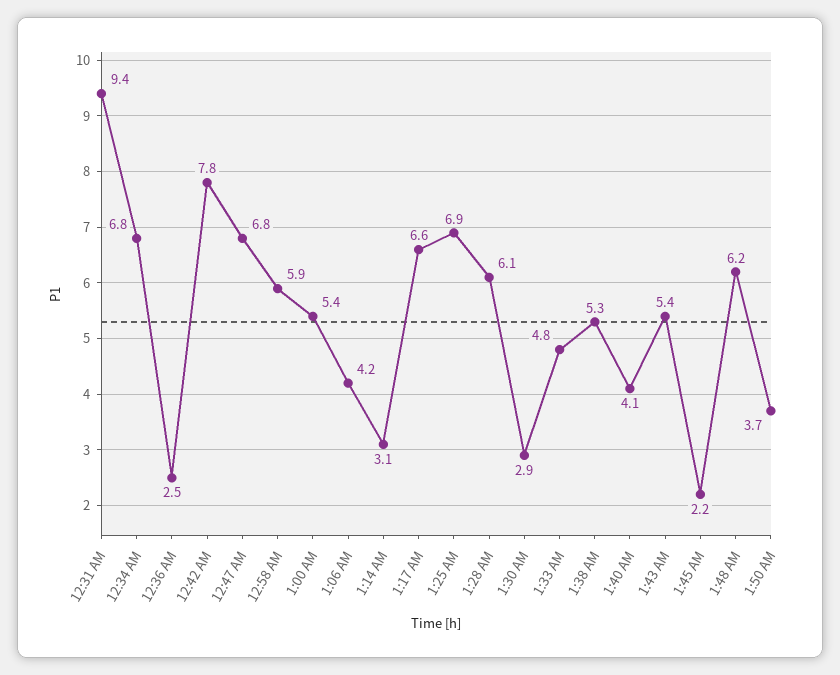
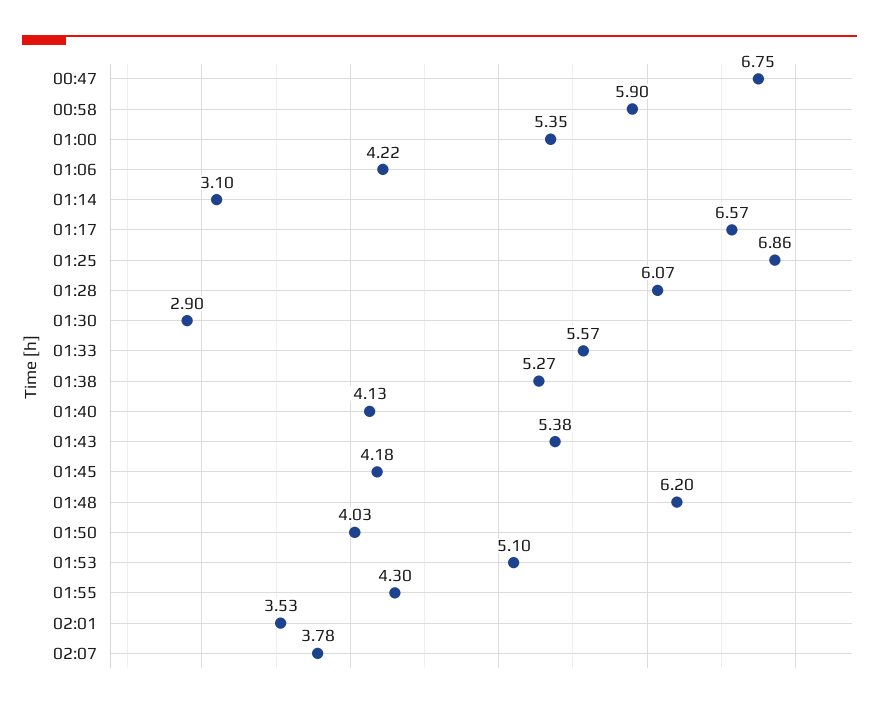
12:31 AM: 9.4 -> none
12:34 AM: 6.8 -> none
12:36 AM: 2.5 -> none
12:42 AM: 7.8 -> none
1:33 AM: 4.8 -> 5.57
1:45 AM: 2.2 -> 4.18
1:50 AM: 3.7 -> 4.03
01:53: none -> 5.1
01:55: none -> 4.3
02:01: none -> 3.53
02:07: none -> 3.78

